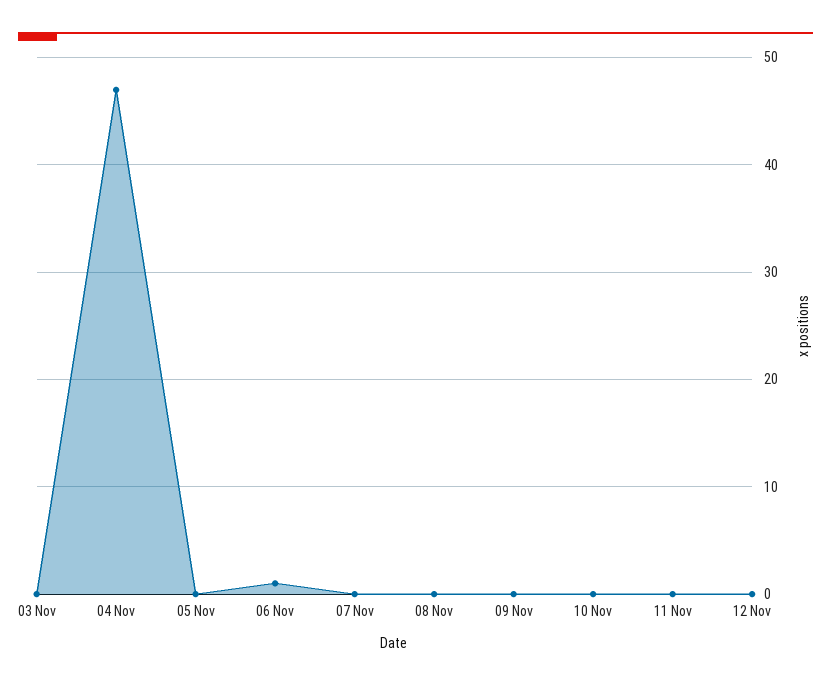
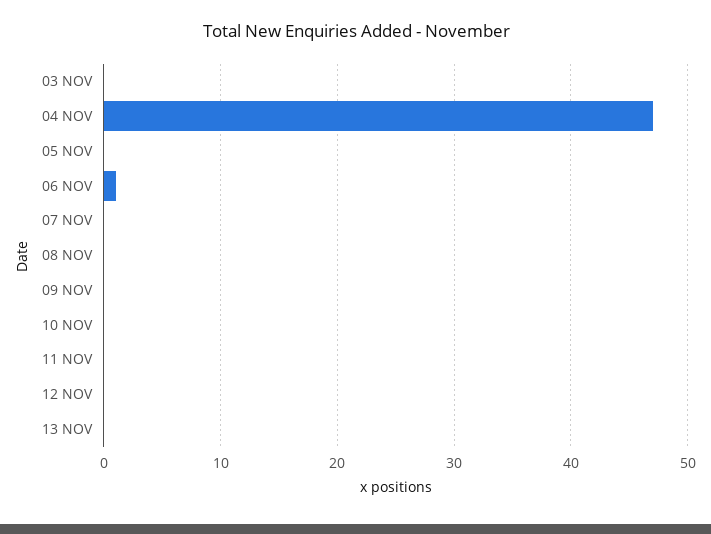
13 NOV: none -> 0

